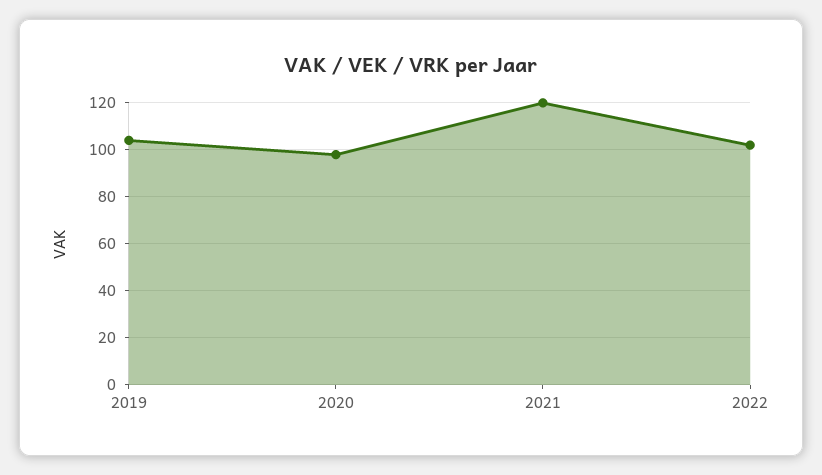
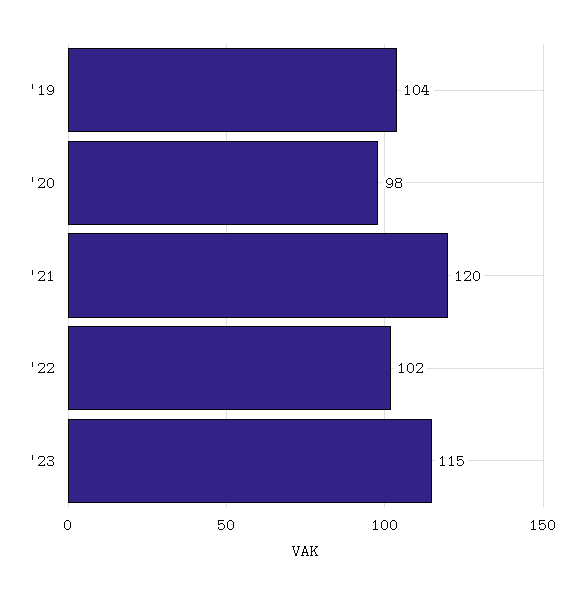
'23: none -> 115

